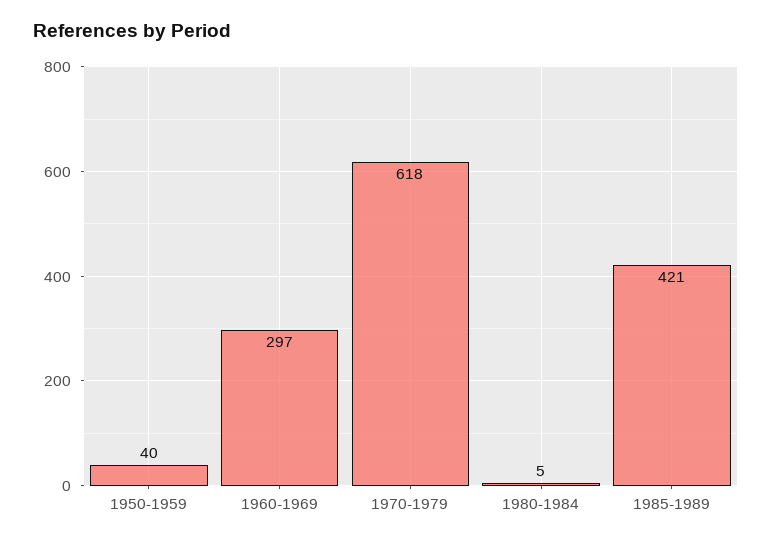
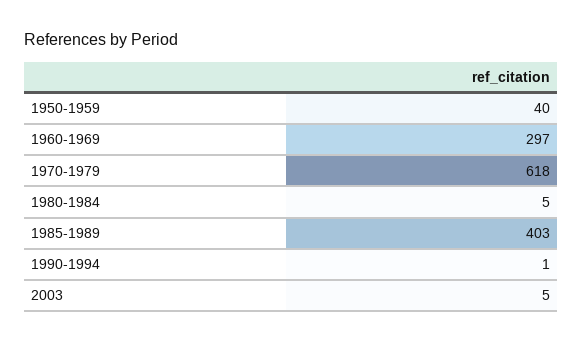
1985-1989: 421 -> 403
1990-1994: none -> 1
2003: none -> 5

